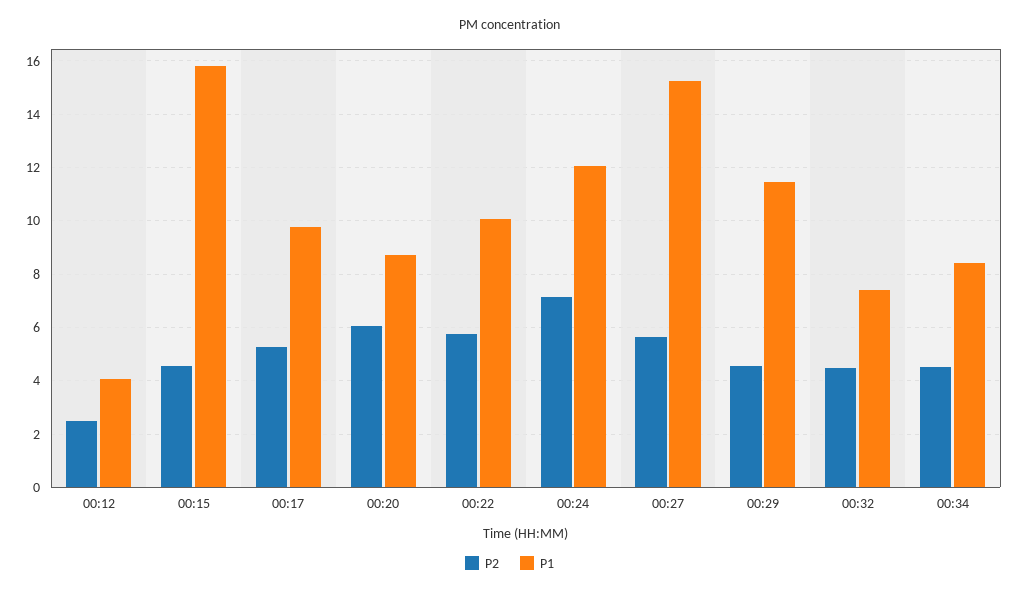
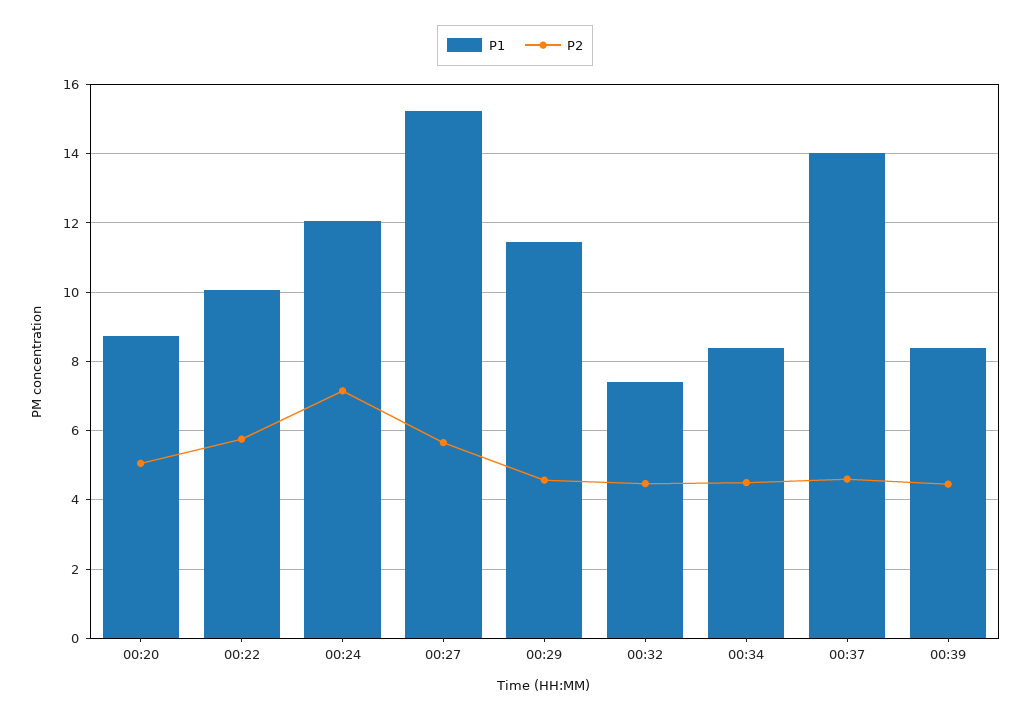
P2, 00:12: 2.5 -> none
P1, 00:12: 4 -> none
P2, 00:15: 4.5 -> none
P1, 00:15: 15.75 -> none
P2, 00:17: 5.25 -> none
P1, 00:17: 9.75 -> none
P2, 00:20: 6 -> 5
P1, 00:37: none -> 14
P2, 00:37: none -> 4.6
P1, 00:39: none -> 8.4
P2, 00:39: none -> 4.4

